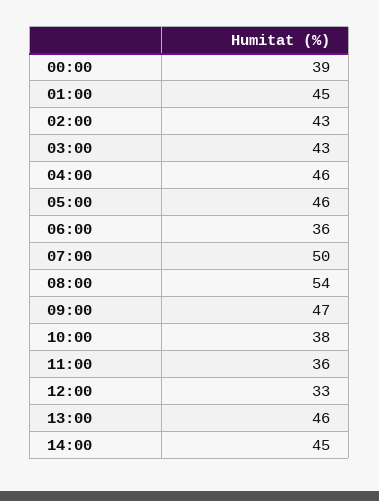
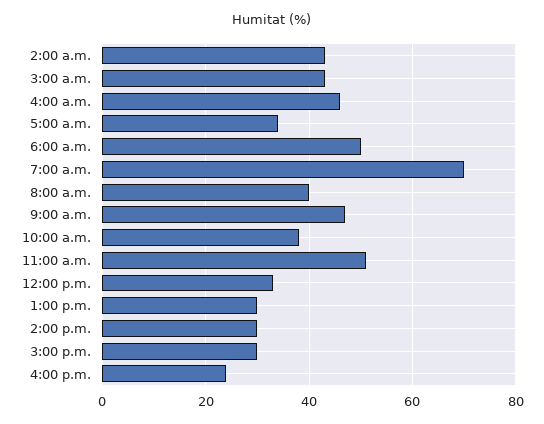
00:00: 39 -> none
01:00: 45 -> none
05:00: 46 -> 35
06:00: 36 -> 50
07:00: 50 -> 70
08:00: 54 -> 40
11:00: 36 -> 50
13:00: 46 -> 30
14:00: 45 -> 30
3:00 p.m.: none -> 30
4:00 p.m.: none -> 25

